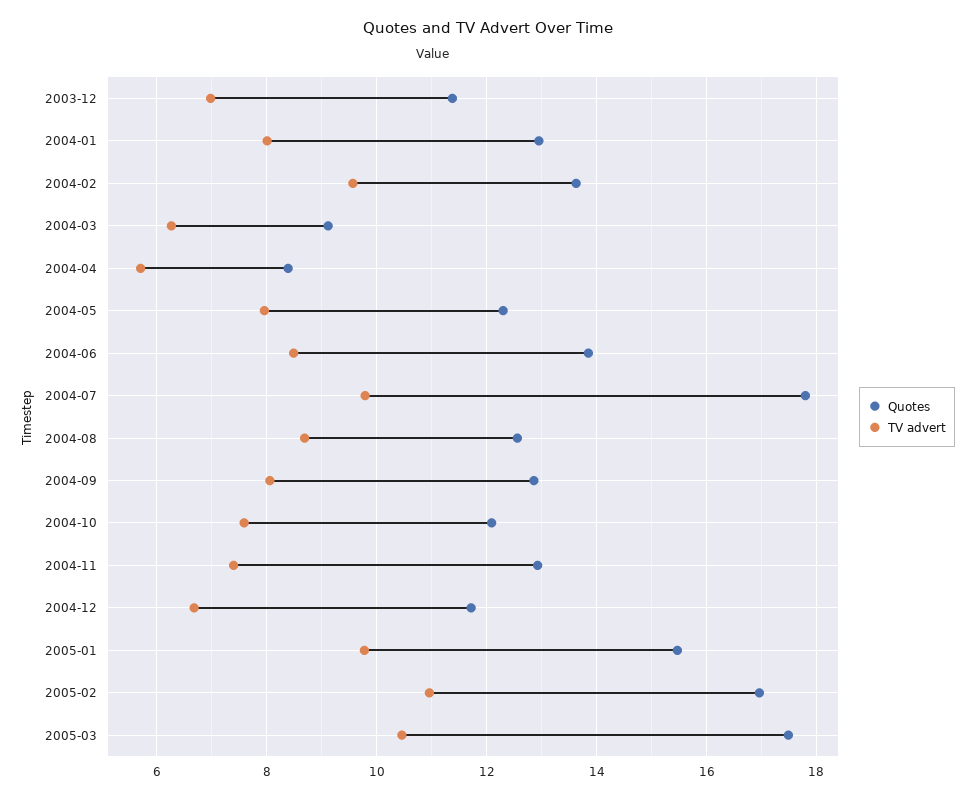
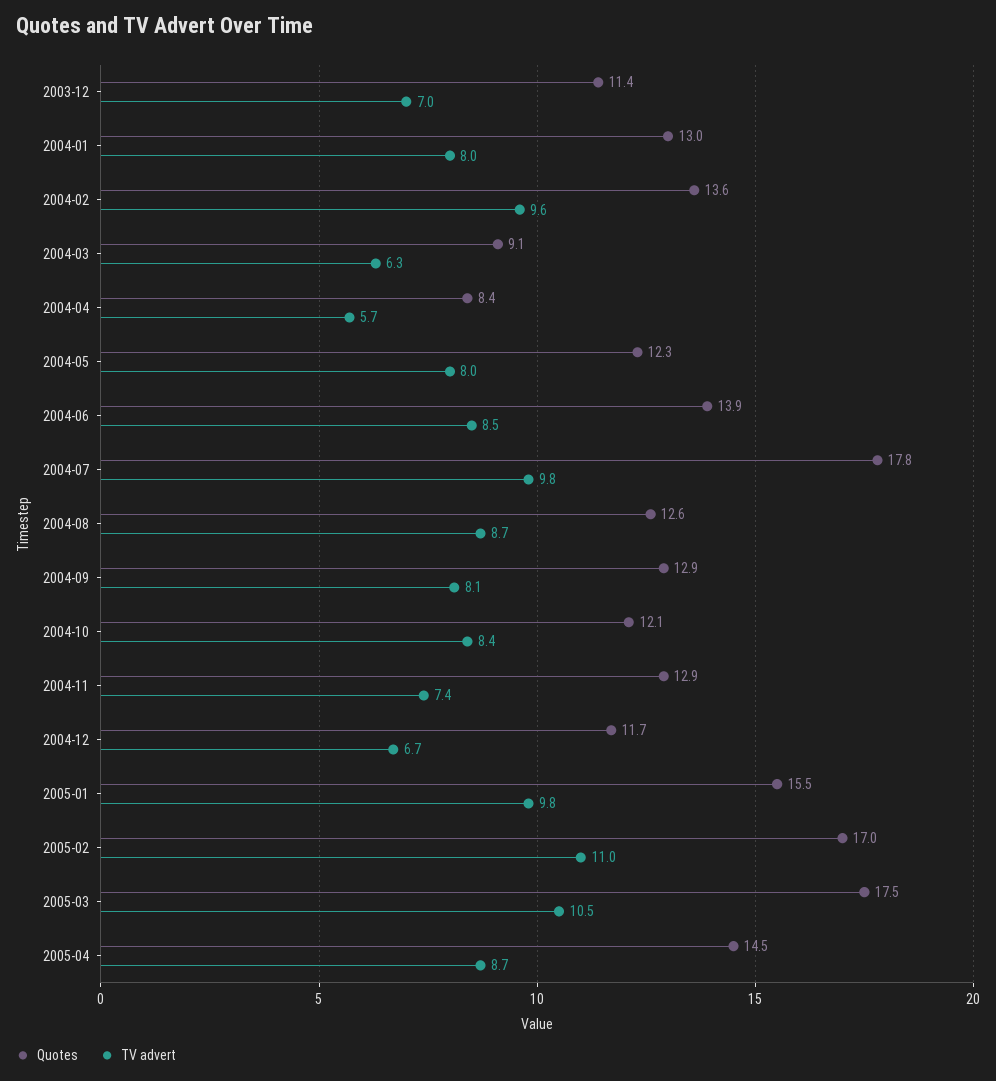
TV advert, 2004-10: 7.6 -> 8.4
Quotes, 2005-04: none -> 14.5
TV advert, 2005-04: none -> 8.7

